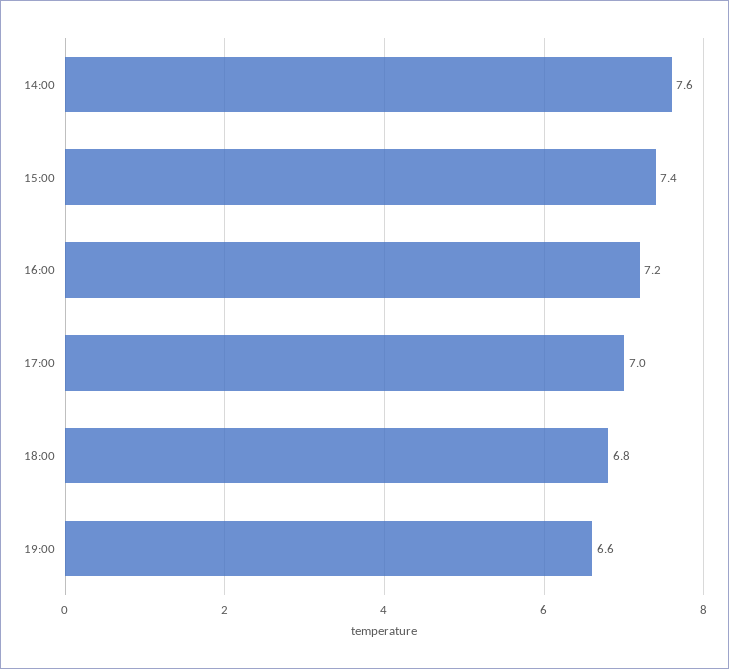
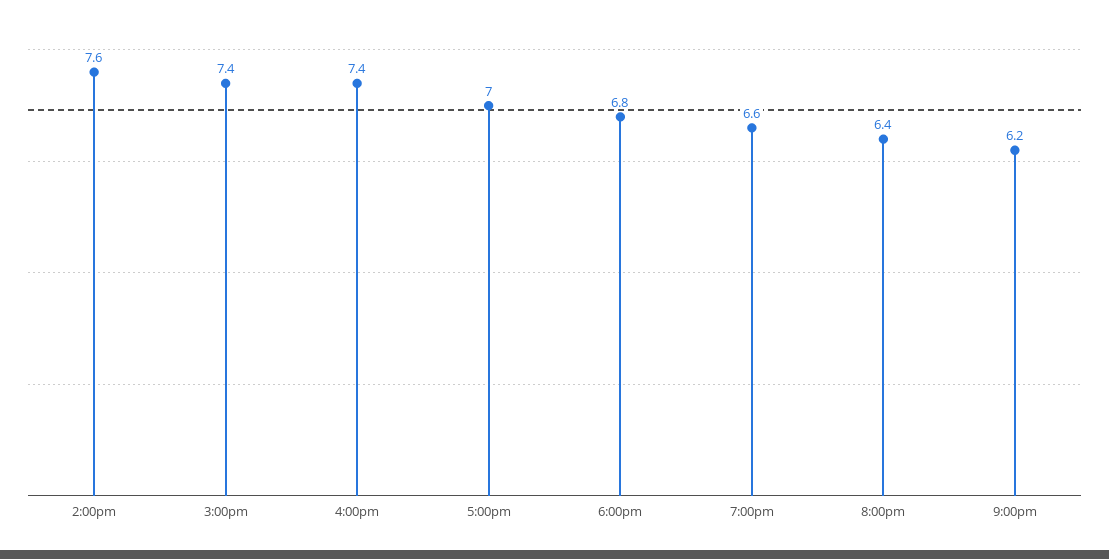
16:00: 7.2 -> 7.4
8:00pm: none -> 6.4
9:00pm: none -> 6.2

